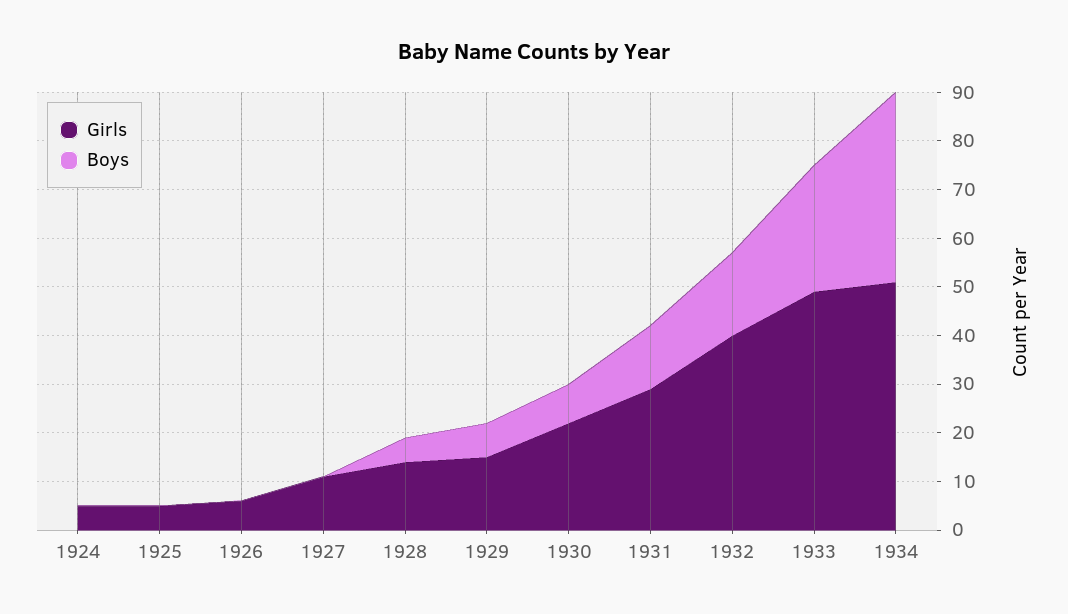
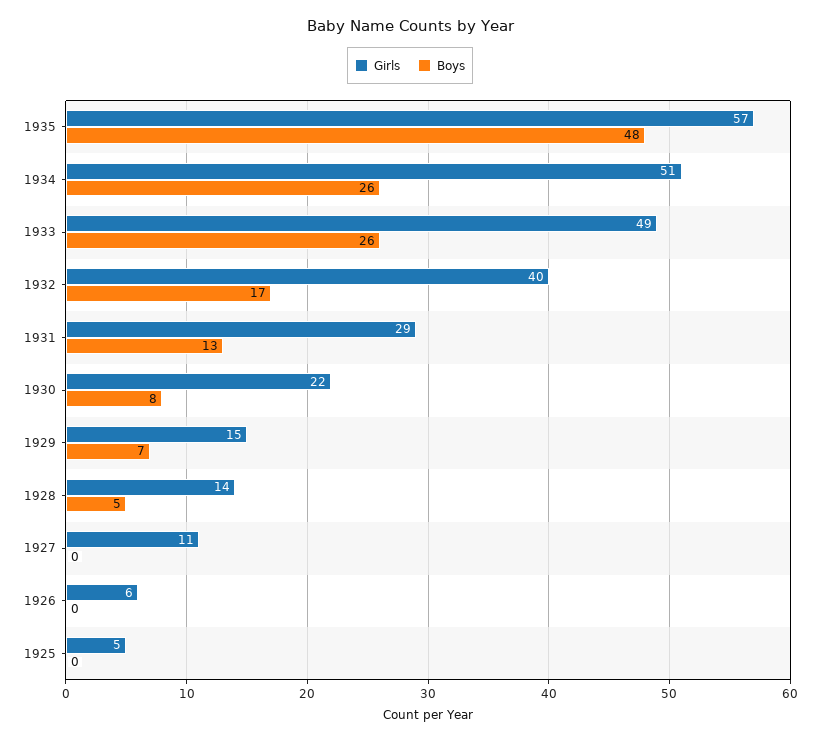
Girls, 1924: 5 -> none
Boys, 1924: 0 -> none
Boys, 1934: 40 -> 26
Girls, 1935: none -> 57
Boys, 1935: none -> 48

